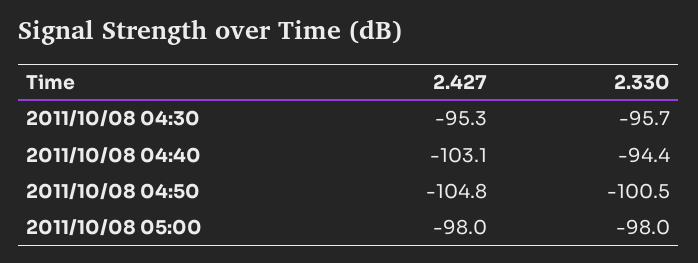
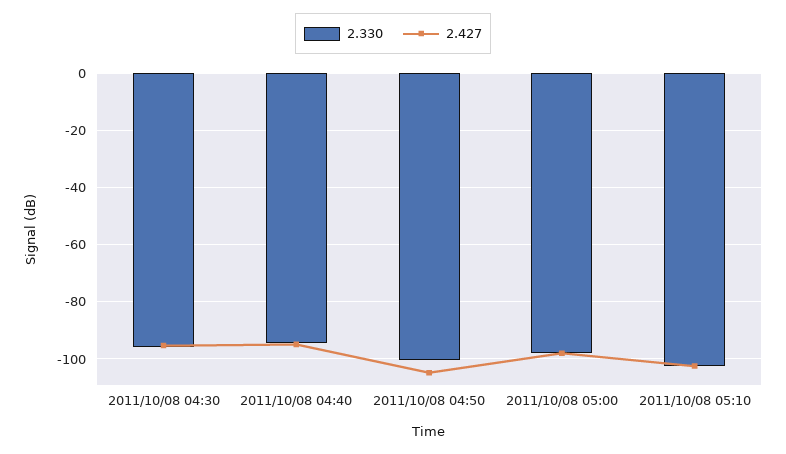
2.427, 2011/10/08 04:40: -103.1 -> -95
2.330, 2011/10/08 05:10: none -> -102.5
2.427, 2011/10/08 05:10: none -> -102.5

